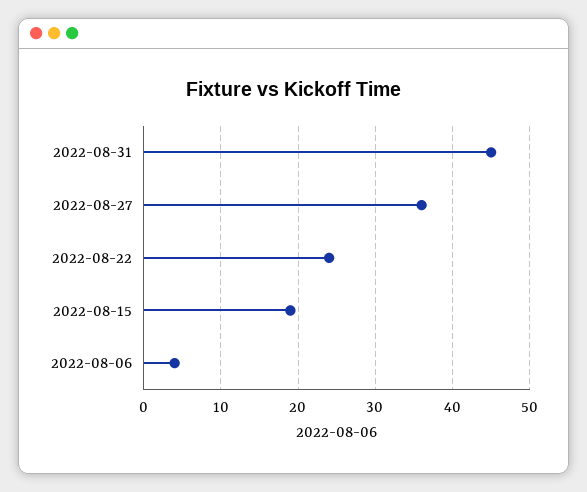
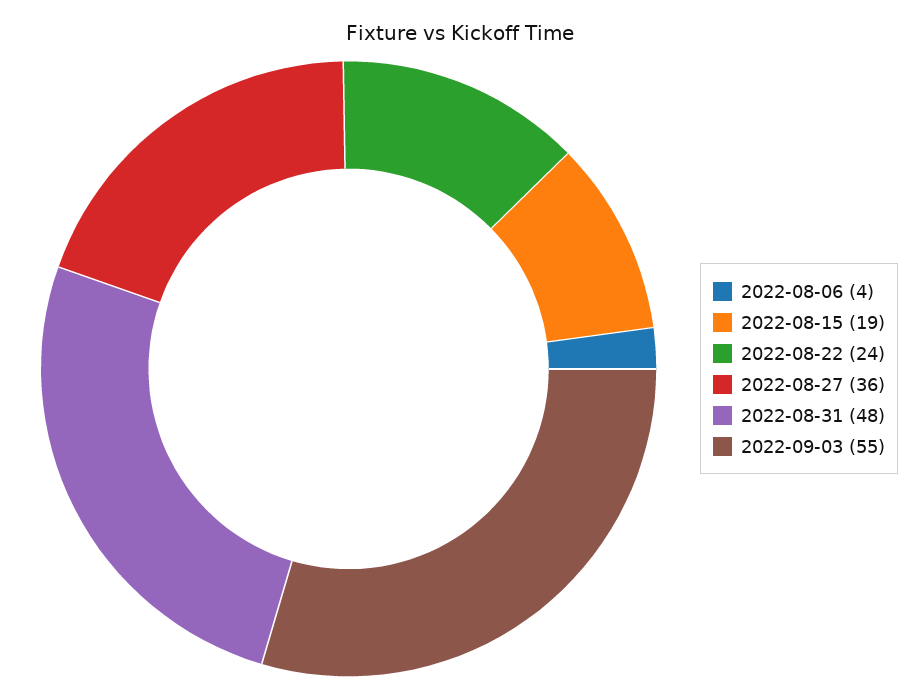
2022-08-31: 45 -> 48
2022-09-03: none -> 55

